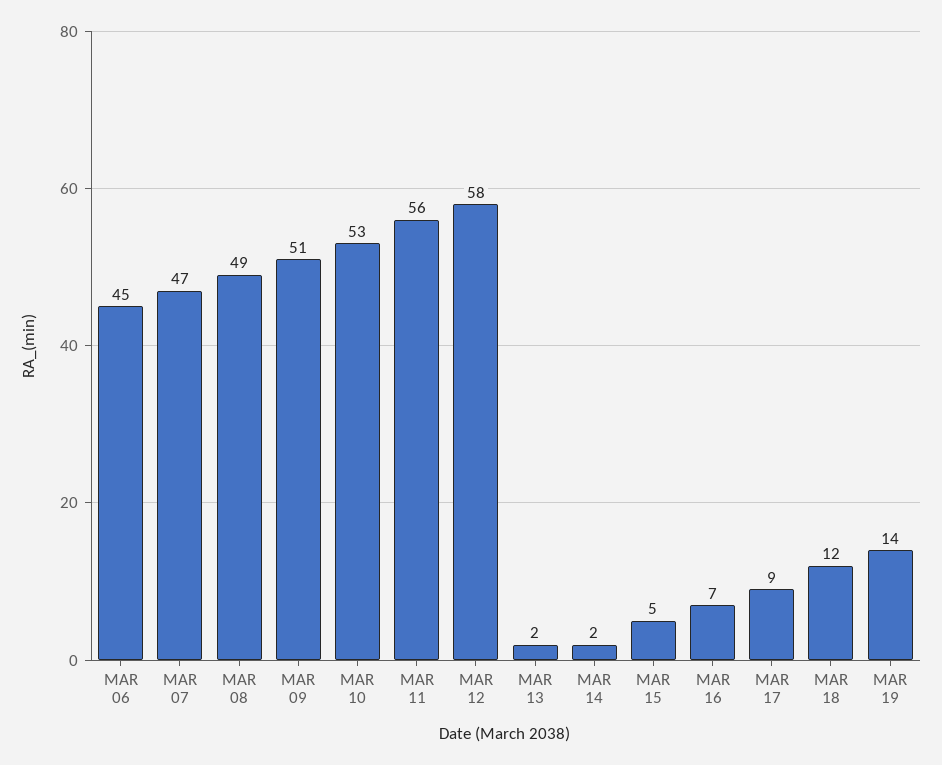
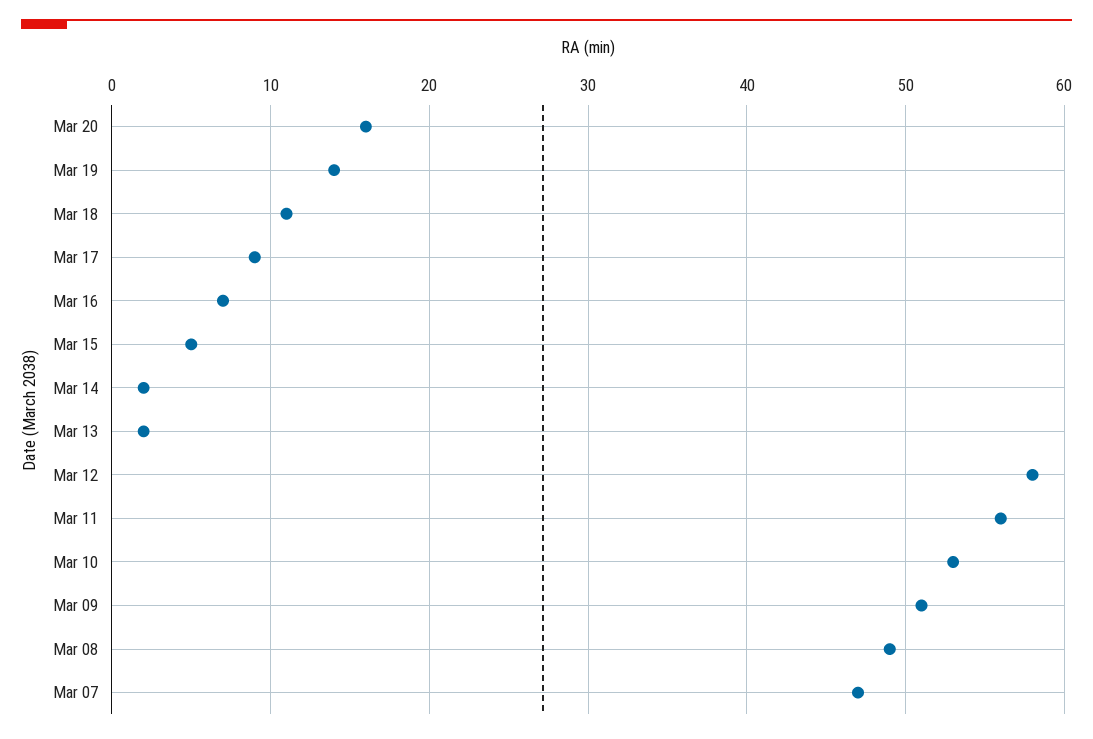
MAR 06: 45 -> none
MAR 18: 12 -> 11
Mar 20: none -> 16

